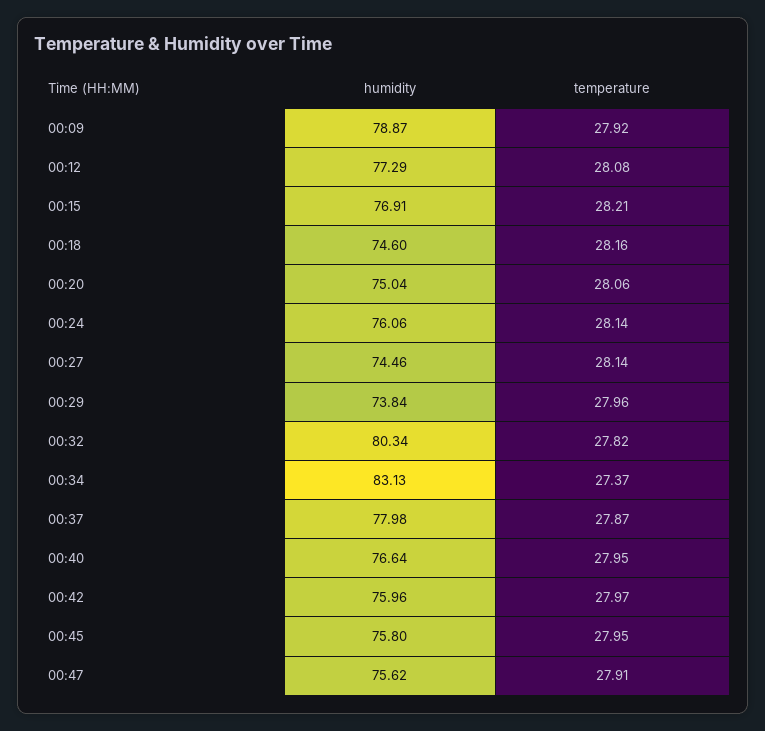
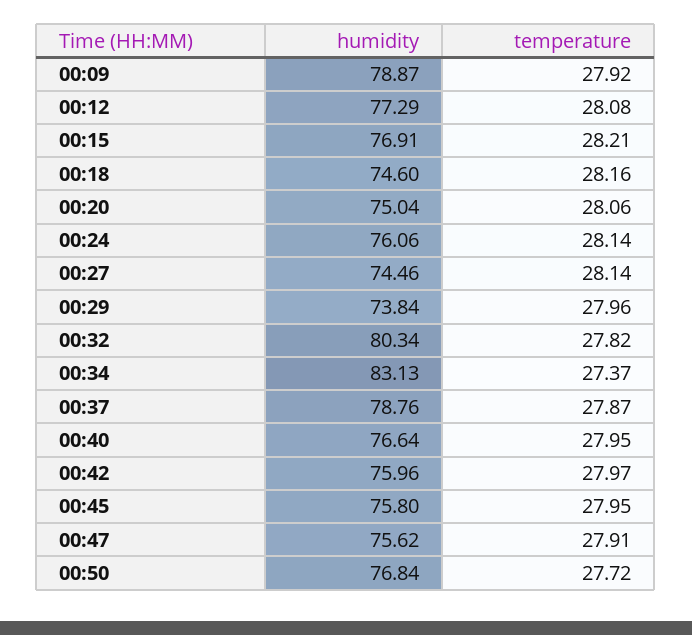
humidity, 00:37: 77.98 -> 78.76
humidity, 00:50: none -> 76.84
temperature, 00:50: none -> 27.72

